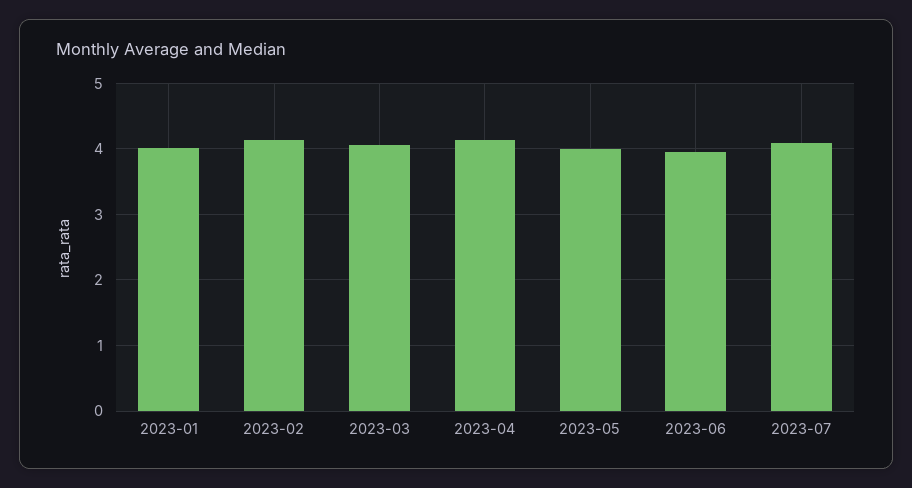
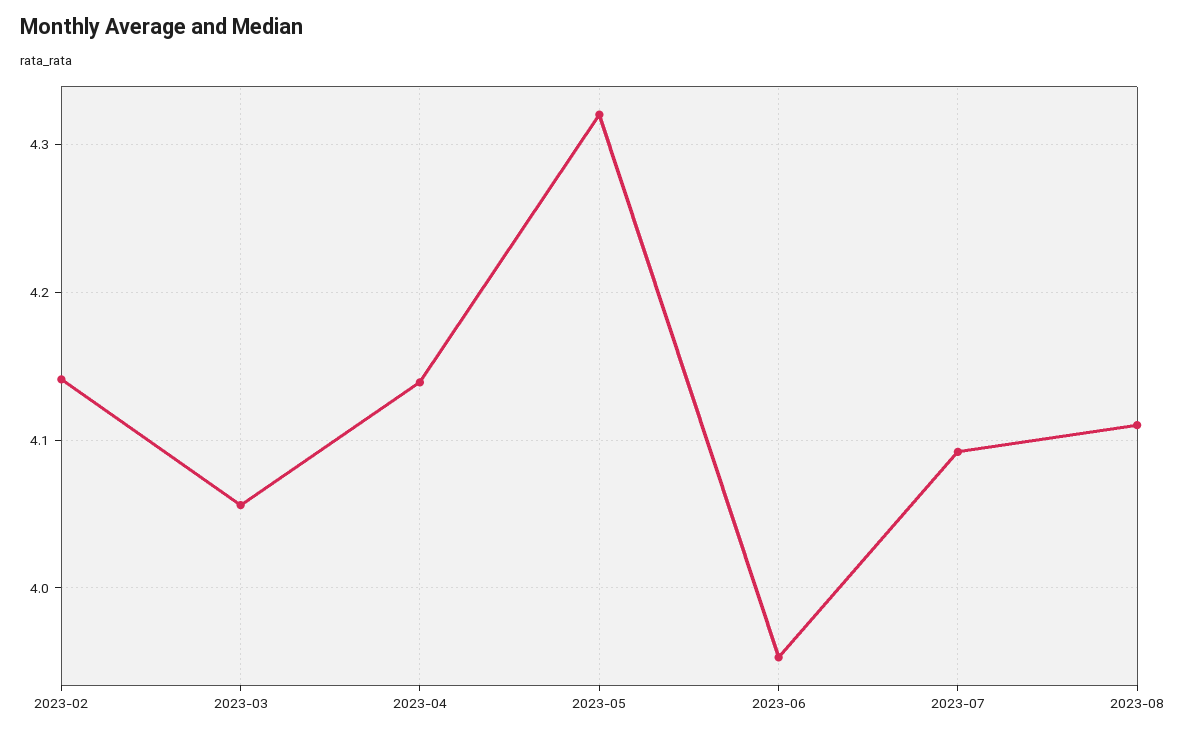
2023-01: 4 -> none
2023-05: 4 -> 4.32
2023-08: none -> 4.11

